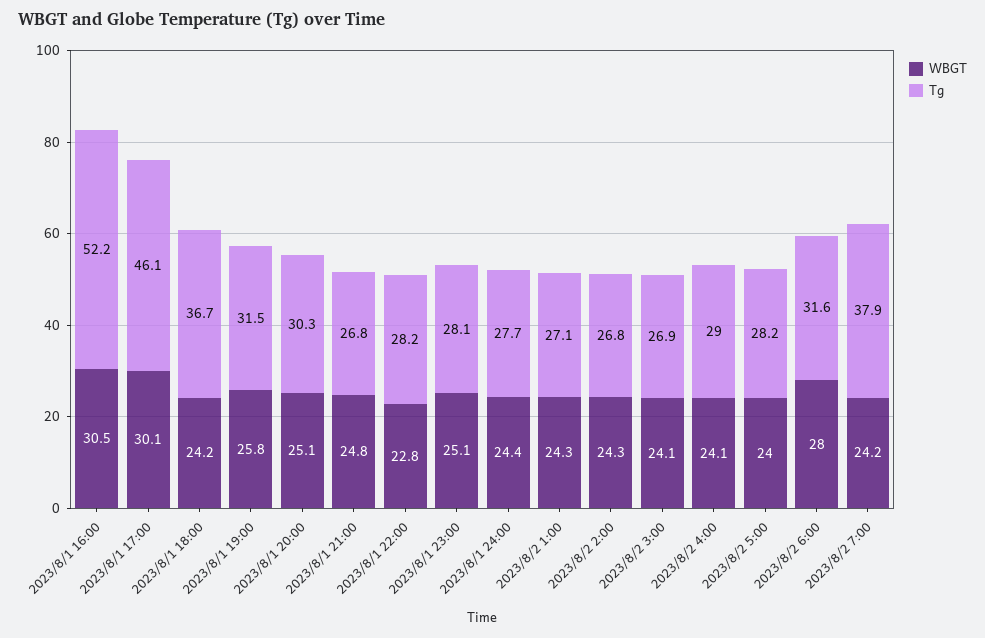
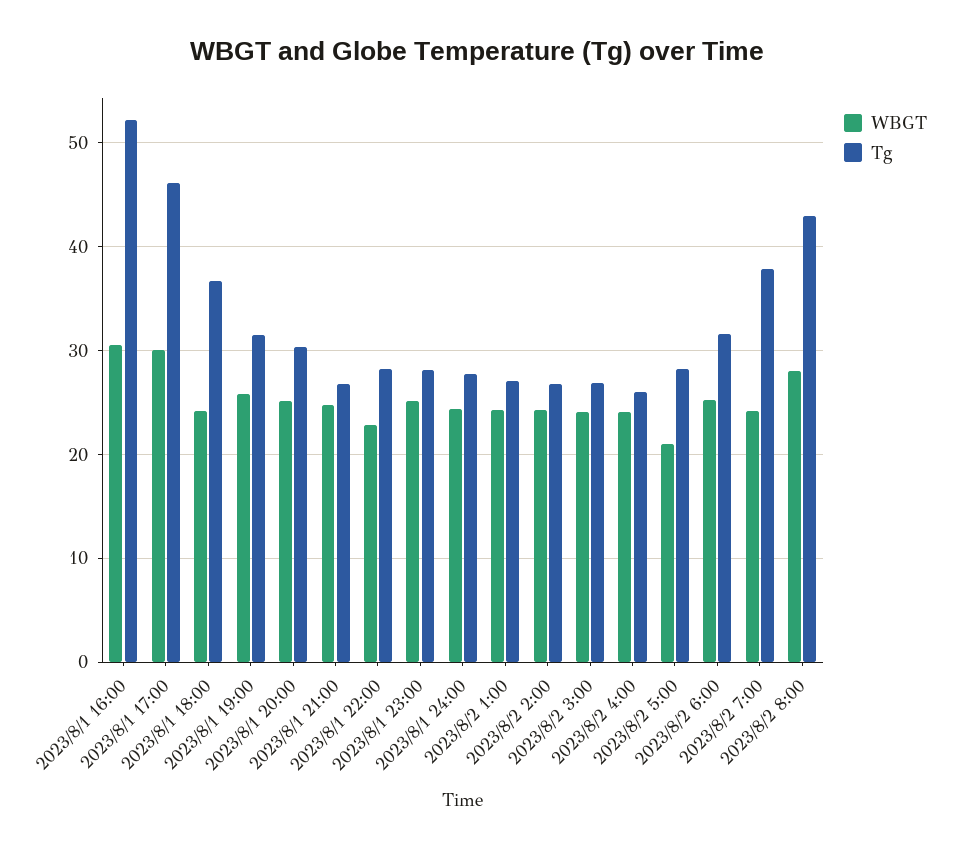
Tg, 2023/8/2 4:00: 29 -> 26
WBGT, 2023/8/2 5:00: 24 -> 21
WBGT, 2023/8/2 6:00: 28 -> 25
WBGT, 2023/8/2 8:00: none -> 28
Tg, 2023/8/2 8:00: none -> 43

